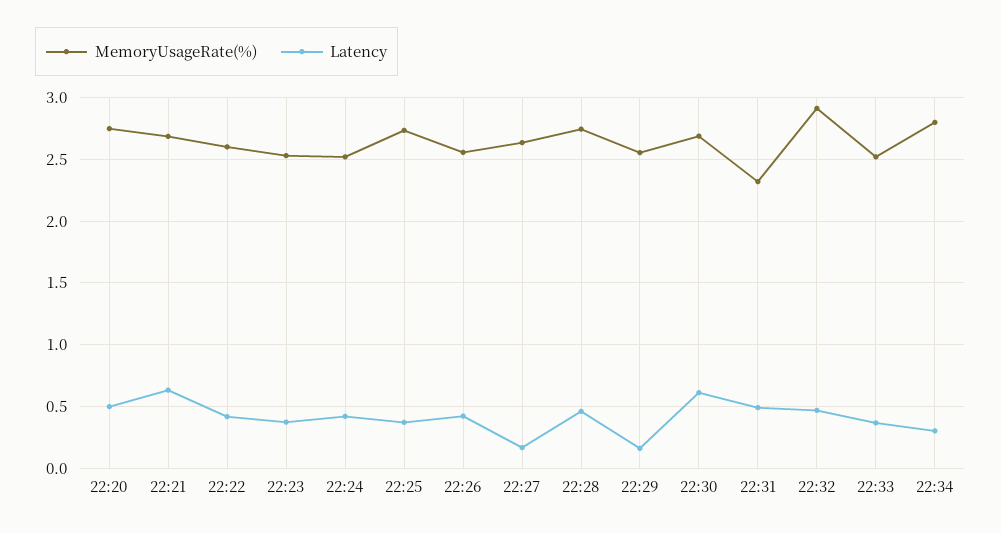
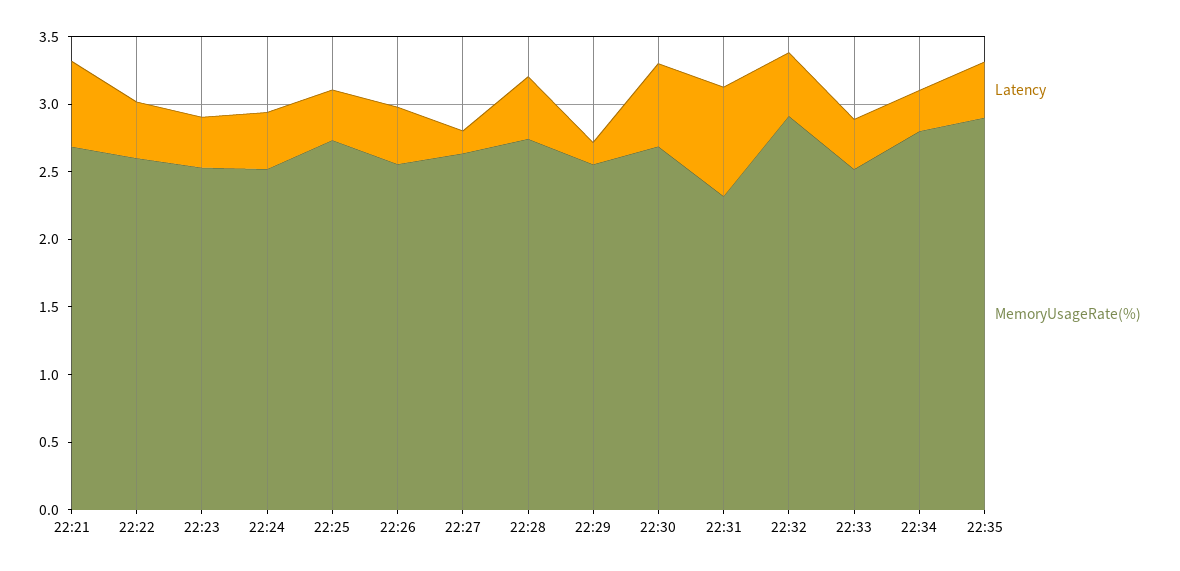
MemoryUsageRate(%), 22:20: 2.75 -> none
Latency, 22:20: 0.5 -> none
Latency, 22:31: 0.5 -> 0.8
Latency, 22:35: none -> 0.4
MemoryUsageRate(%), 22:35: none -> 2.9

